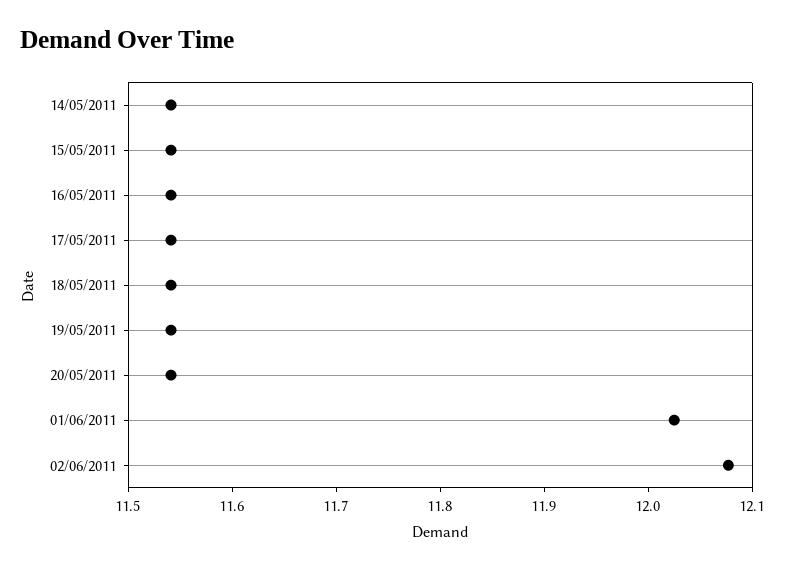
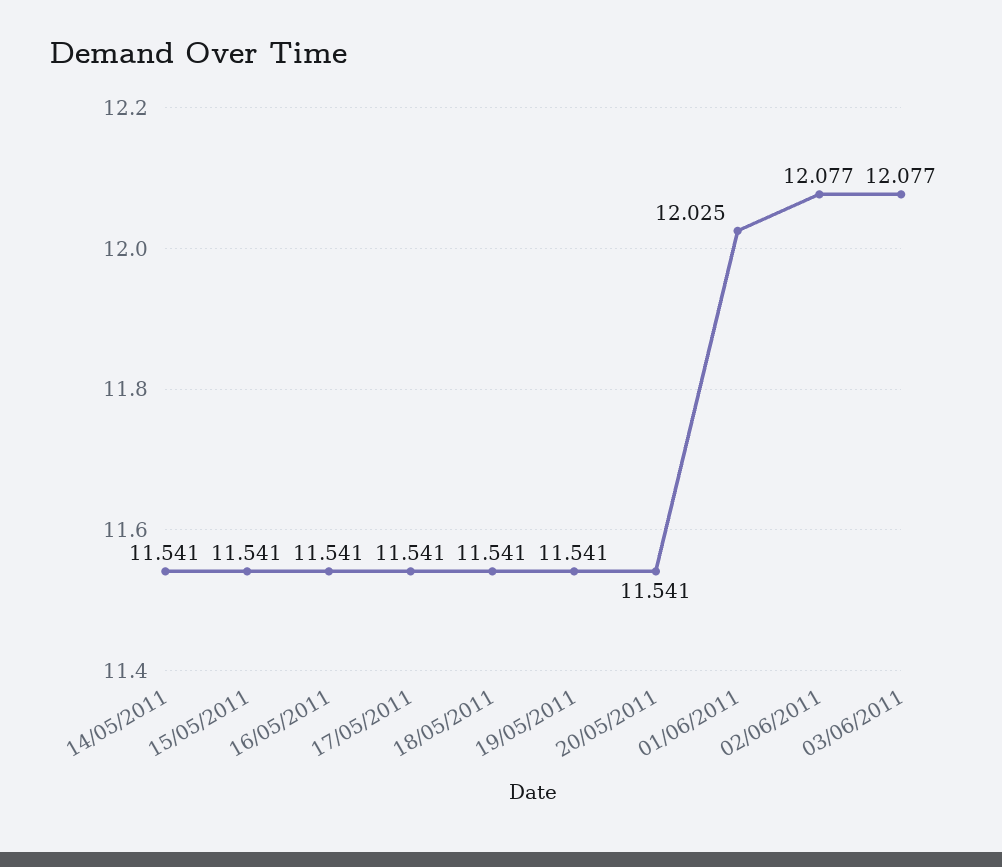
03/06/2011: none -> 12.077

